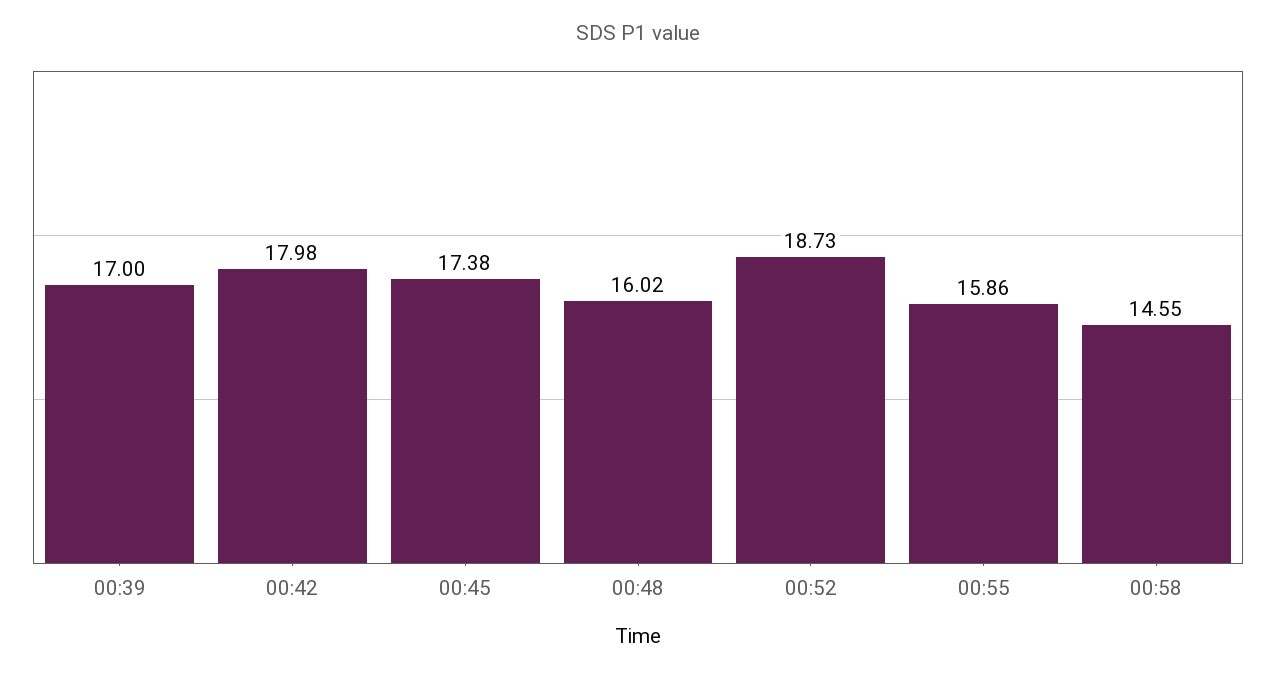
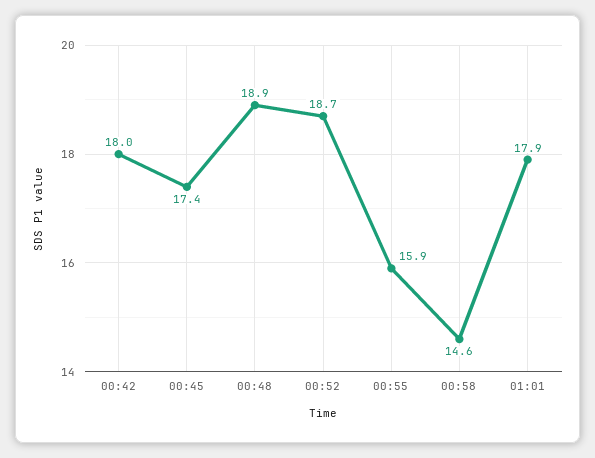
00:39: 17 -> none
00:48: 16.02 -> 18.9
01:01: none -> 17.9

